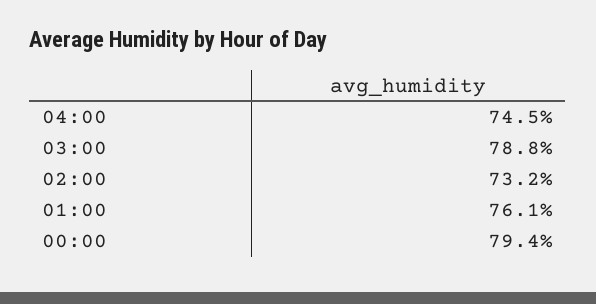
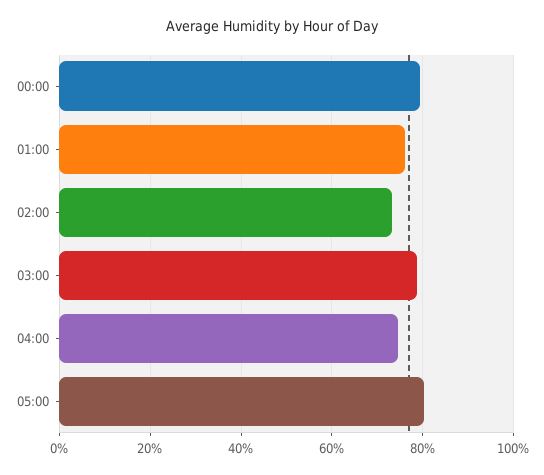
05:00: none -> 80

